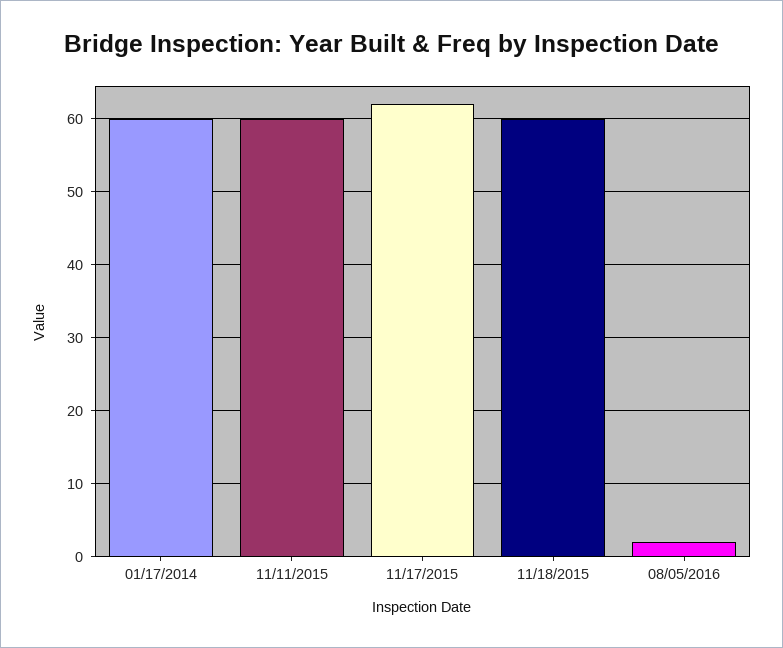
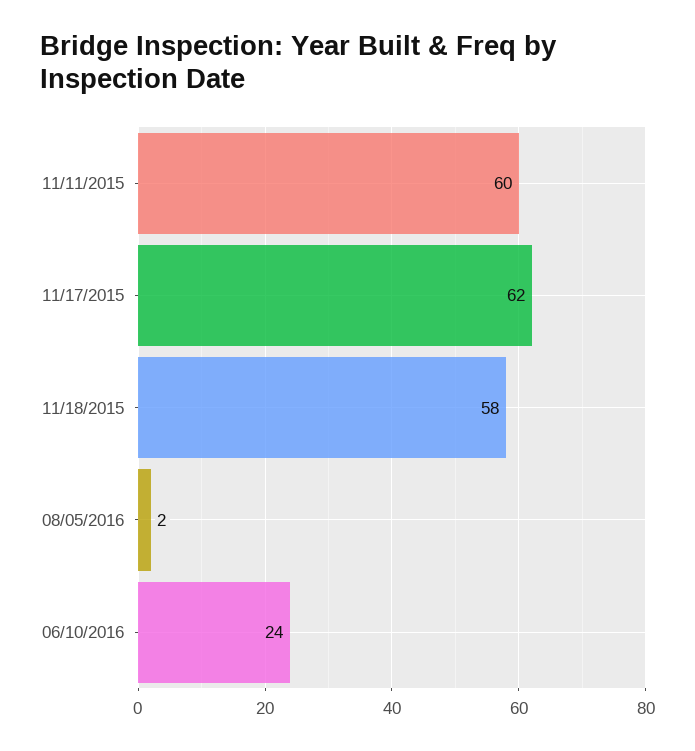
01/17/2014: 60 -> none
11/18/2015: 60 -> 58
06/10/2016: none -> 24

